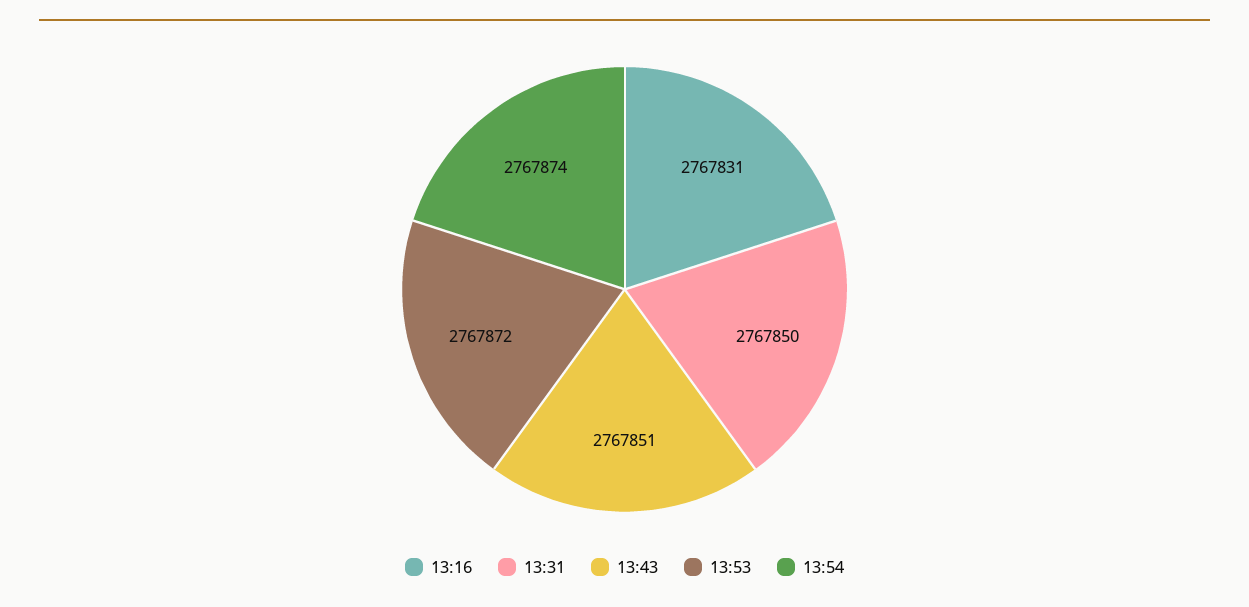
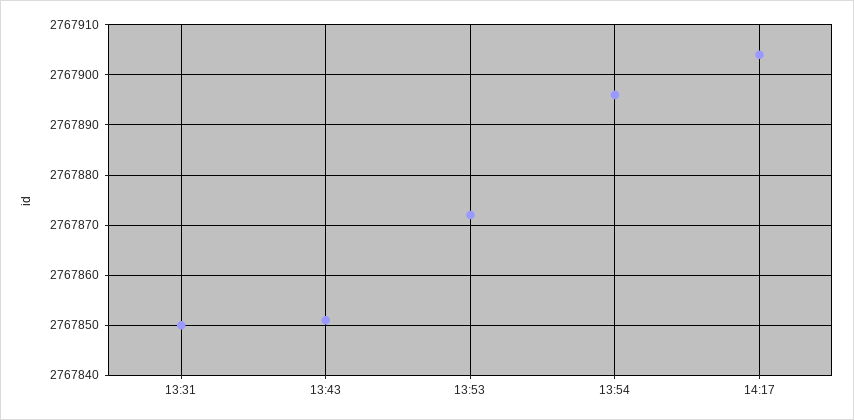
13:16: 2767831 -> none
13:54: 2767874 -> 2767895
14:17: none -> 2767905

